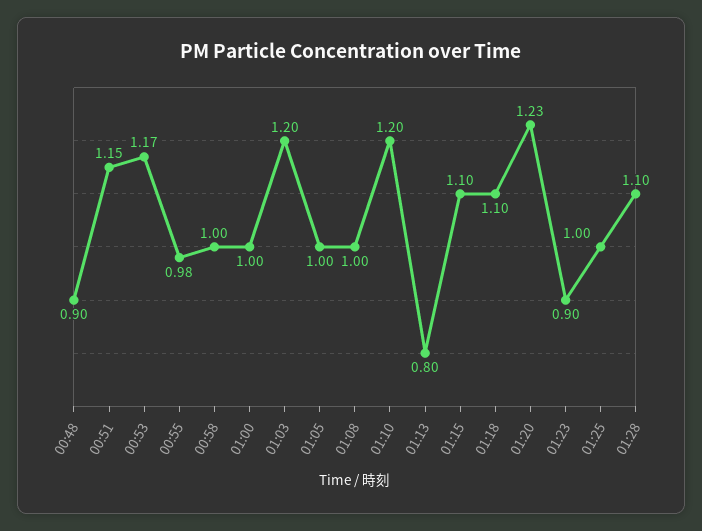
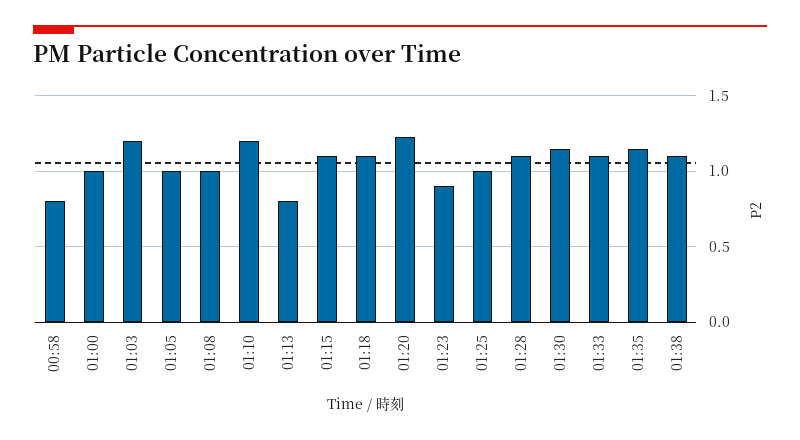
00:48: 0.9 -> none
00:51: 1.15 -> none
00:53: 1.17 -> none
00:55: 0.98 -> none
00:58: 1 -> 0.8
01:30: none -> 1.15
01:33: none -> 1.1
01:35: none -> 1.15
01:38: none -> 1.1

